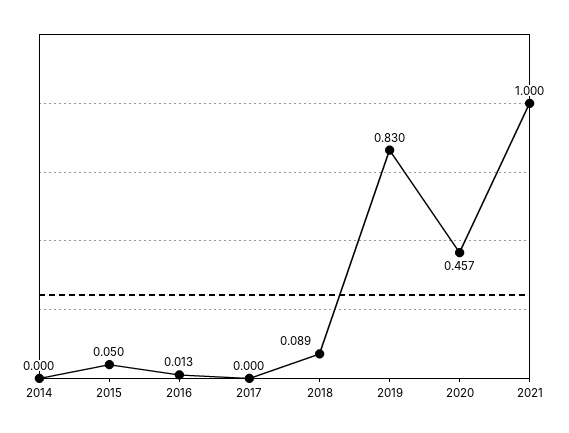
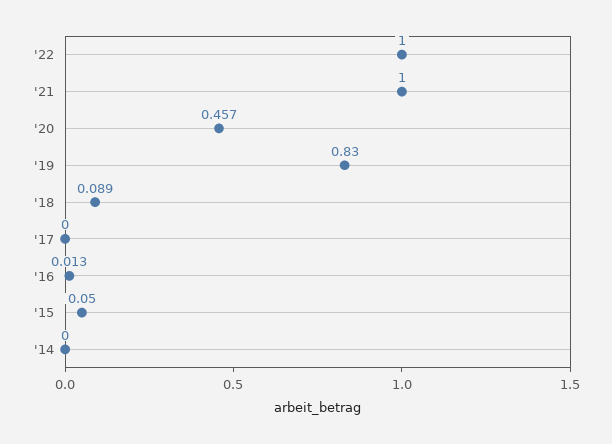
'22: none -> 1

